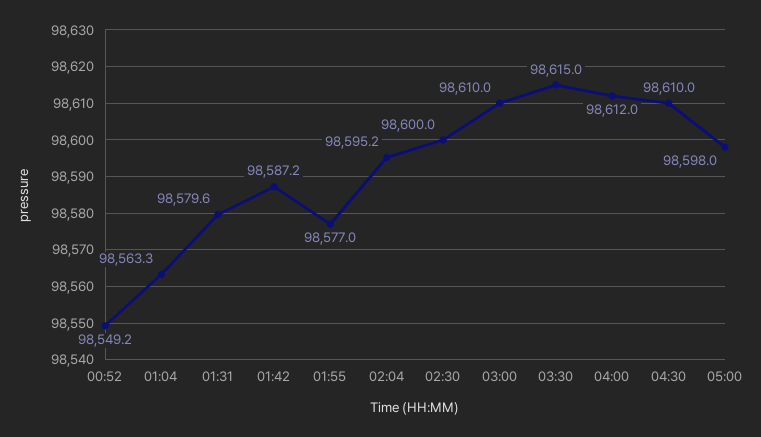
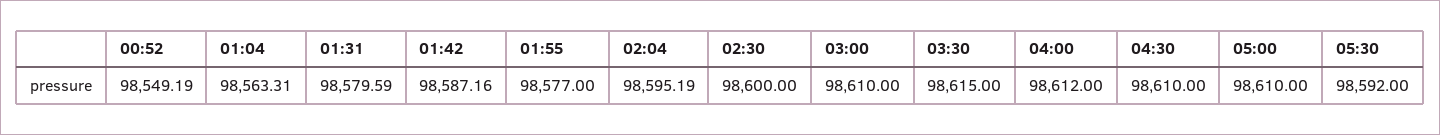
05:00: 98598 -> 98610
05:30: none -> 98592

